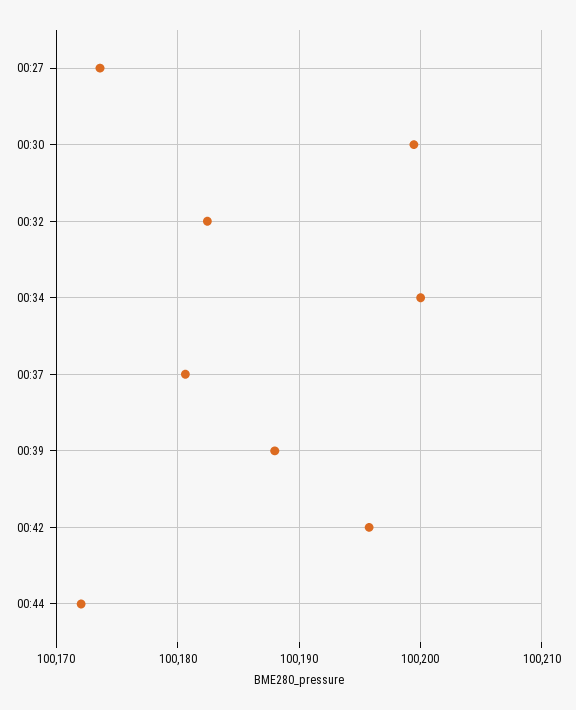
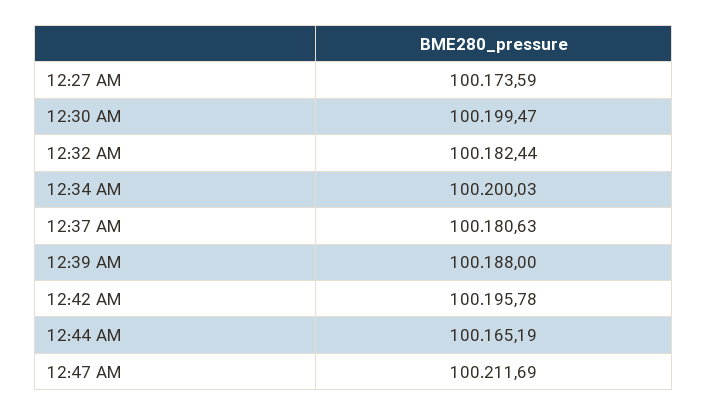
00:44: 100172 -> 100165.19
12:47 AM: none -> 100211.69

